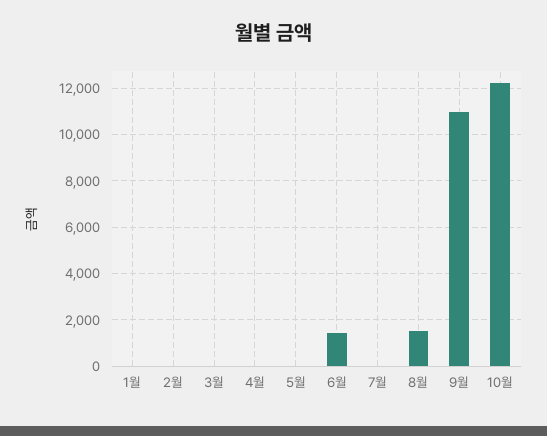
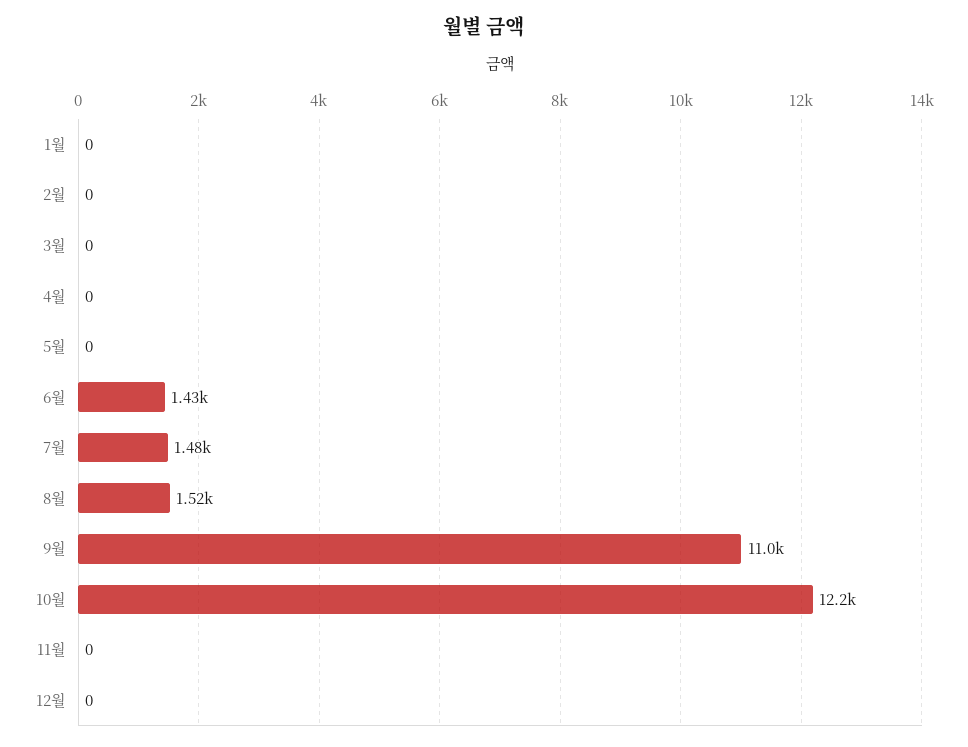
7월: 0 -> 1480
11월: none -> 0
12월: none -> 0

